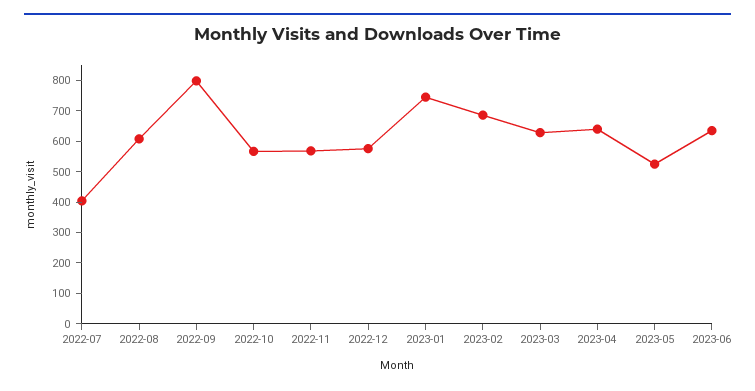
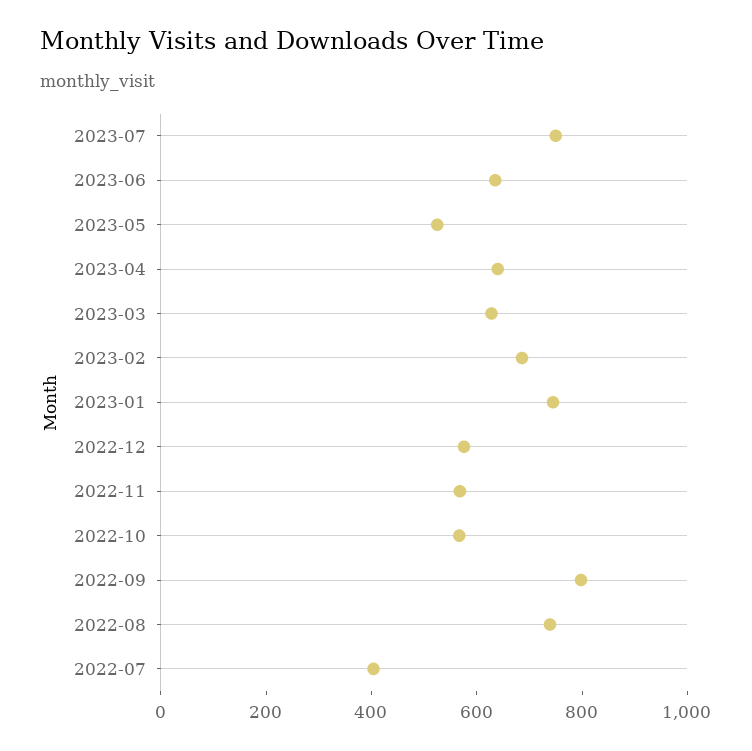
2022-08: 600 -> 750
2023-07: none -> 750

